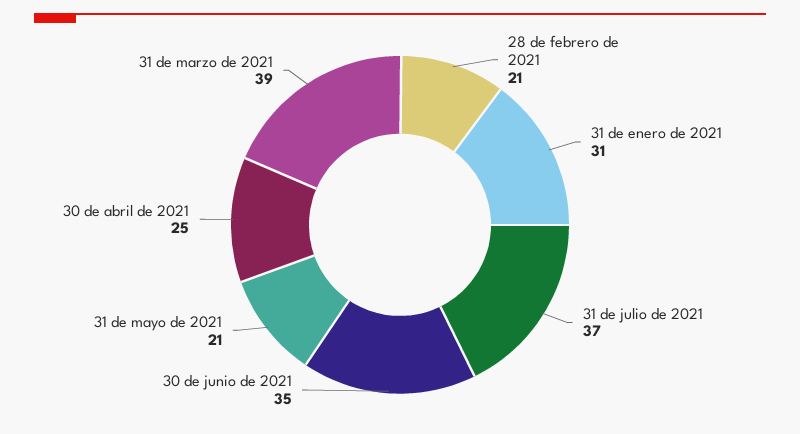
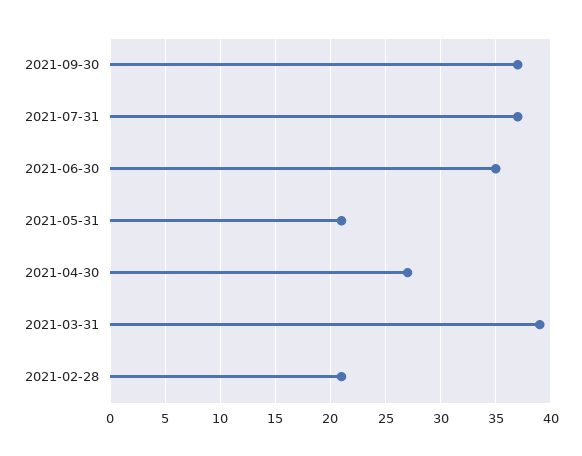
31 de enero de 2021: 31 -> none
30 de abril de 2021: 25 -> 27
2021-09-30: none -> 37

